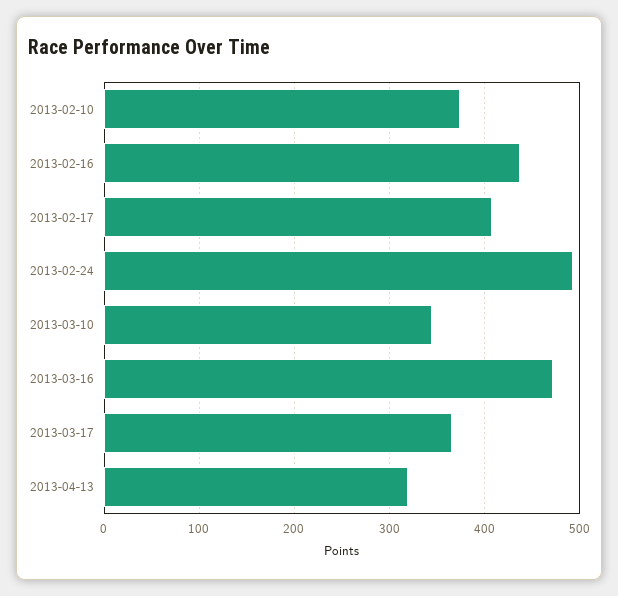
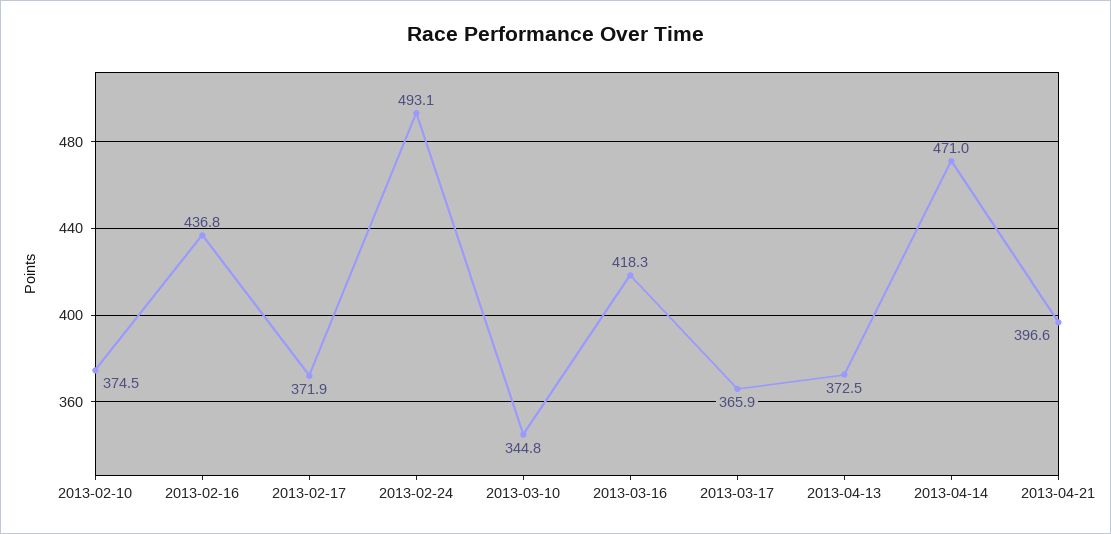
2013-02-17: 410 -> 371.9
2013-03-16: 470 -> 418.3
2013-04-13: 320 -> 372.5
2013-04-14: none -> 471
2013-04-21: none -> 396.6

